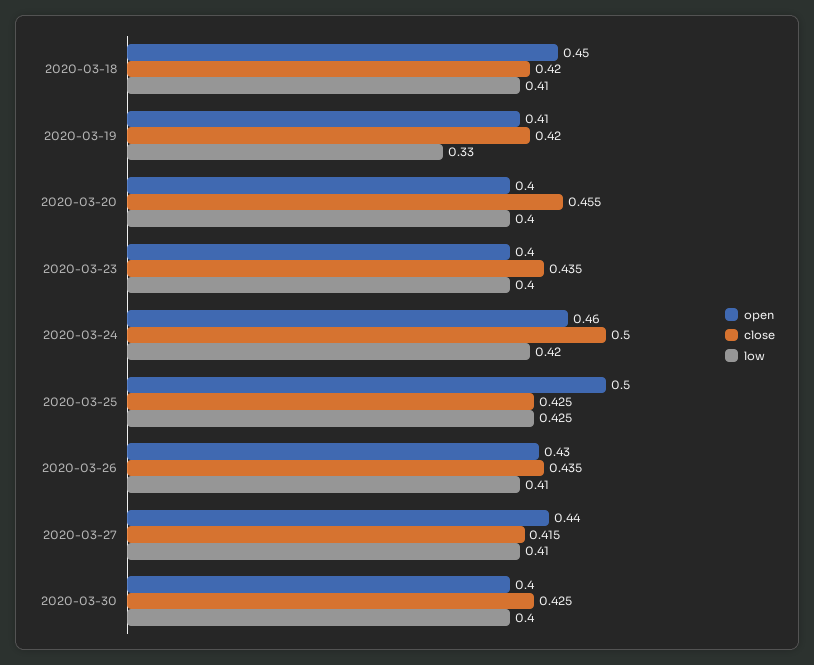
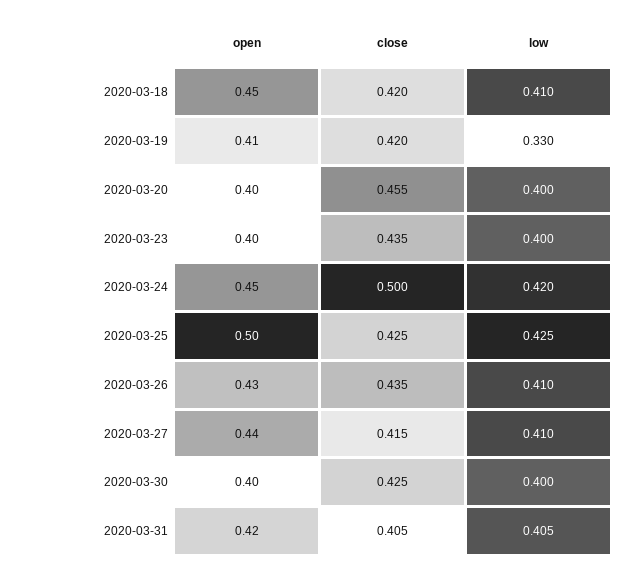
open, 2020-03-24: 0.46 -> 0.45
open, 2020-03-31: none -> 0.42
close, 2020-03-31: none -> 0.405
low, 2020-03-31: none -> 0.405

